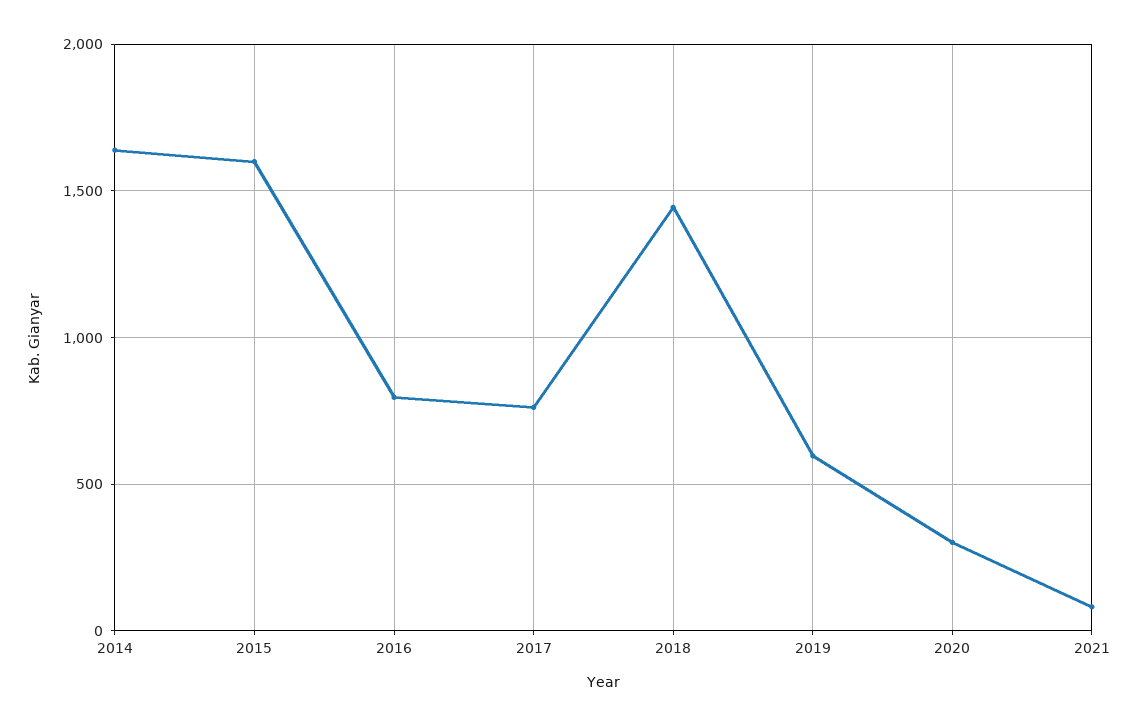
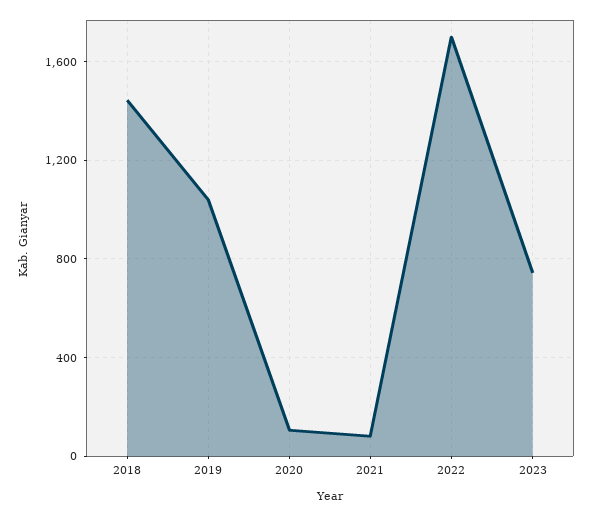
2014: 1650 -> none
2015: 1600 -> none
2016: 800 -> none
2017: 750 -> none
2019: 600 -> 1050
2020: 300 -> 100
2022: none -> 1700
2023: none -> 750

